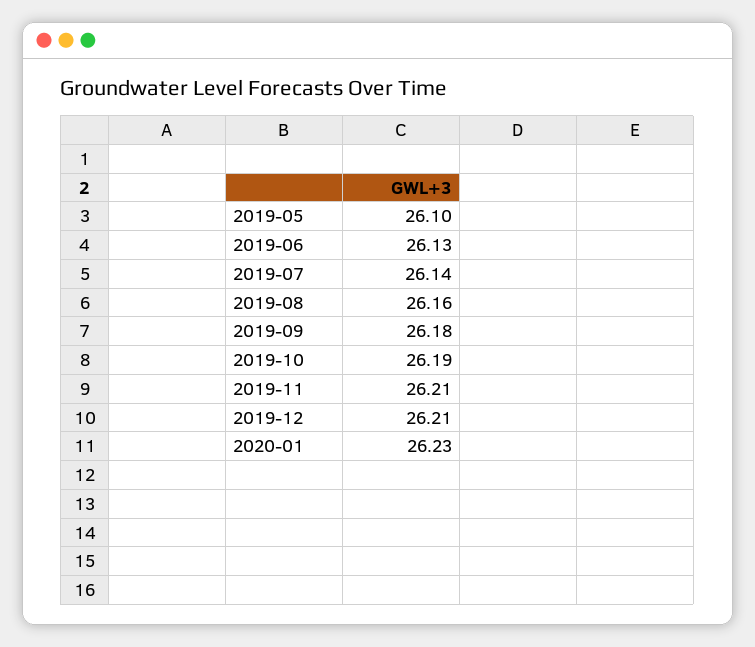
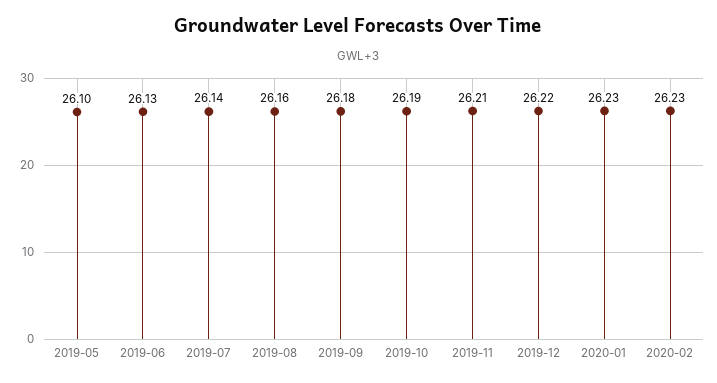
2019-12: 26.21 -> 26.22
2020-02: none -> 26.23

